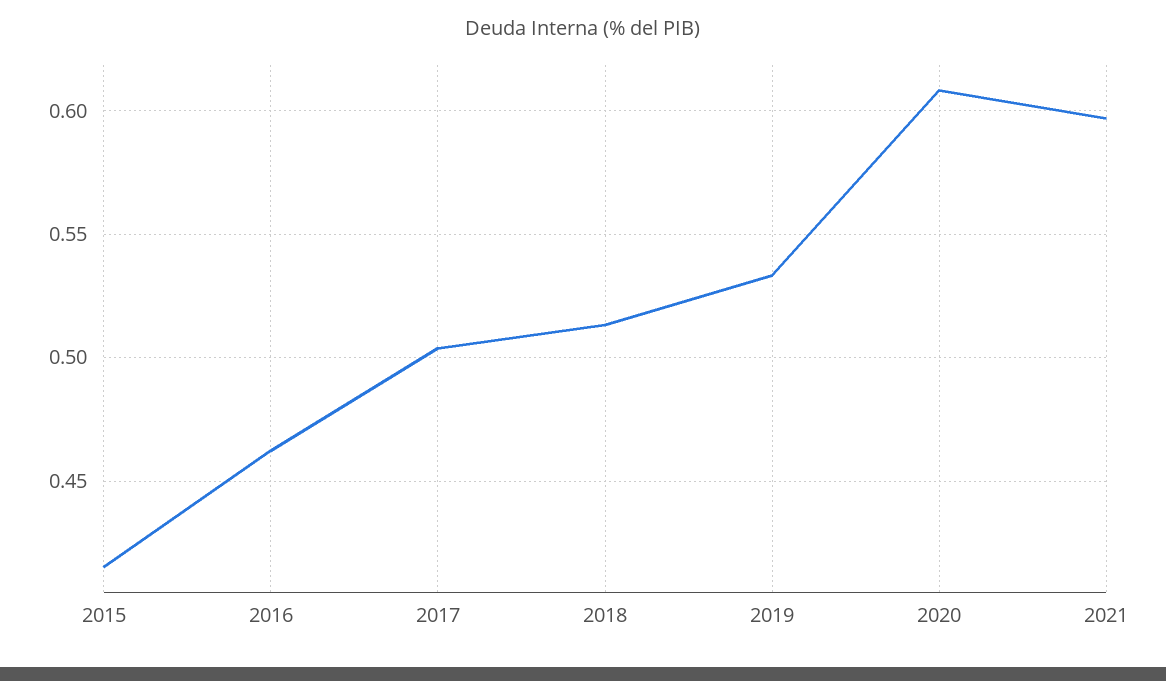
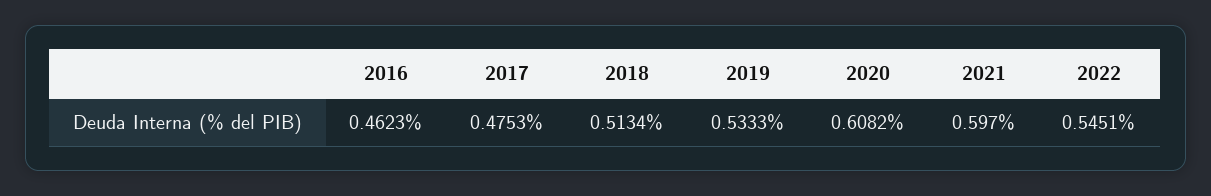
2015: 0.415 -> none
2017: 0.505 -> 0.4753
2022: none -> 0.5451

